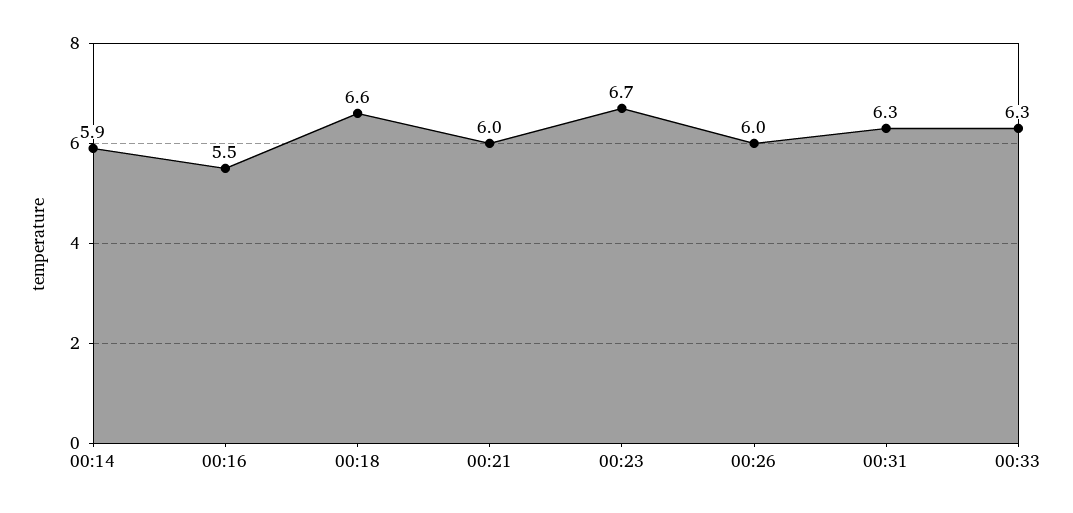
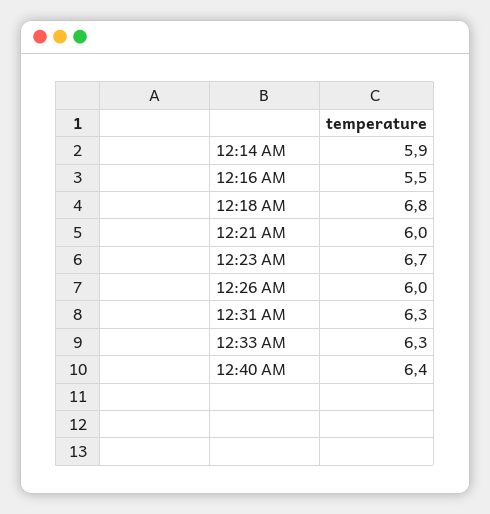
00:18: 6.6 -> 6.8
12:40 AM: none -> 6.4

